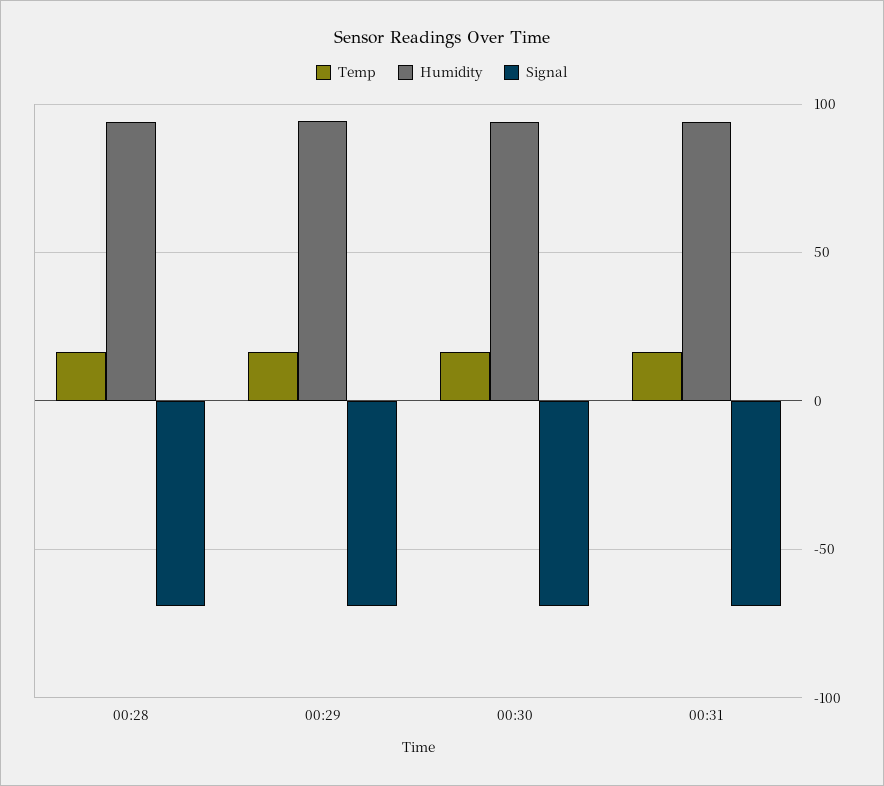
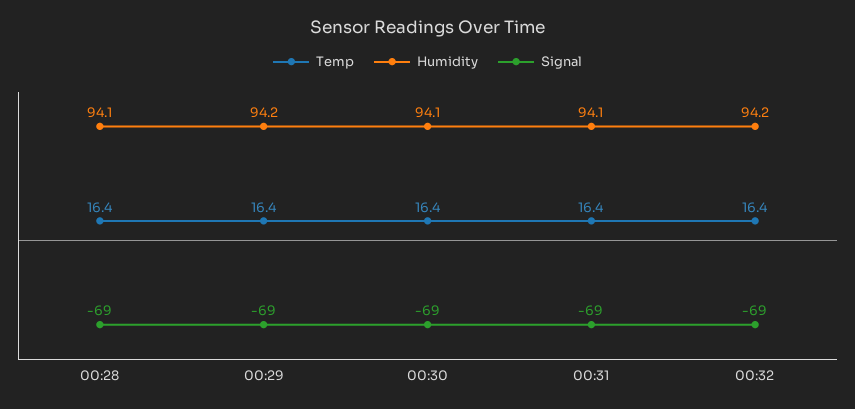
Temp, 00:32: none -> 16.4
Humidity, 00:32: none -> 94.2
Signal, 00:32: none -> -69

